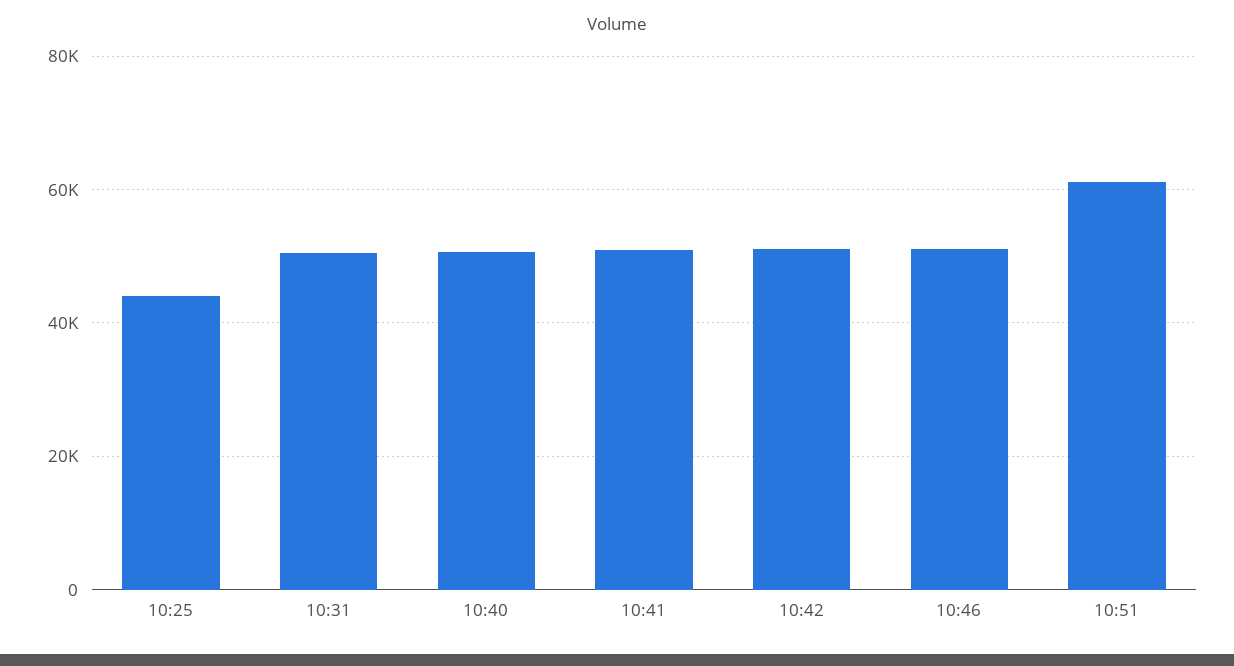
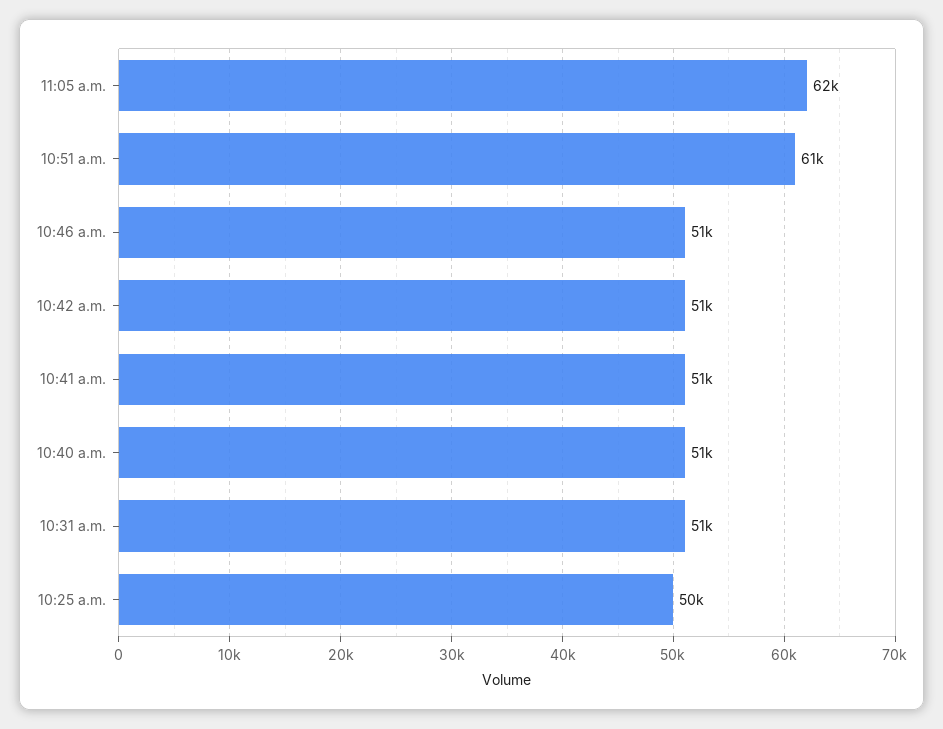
10:25: 44000 -> 50000
11:05 a.m.: none -> 62000

